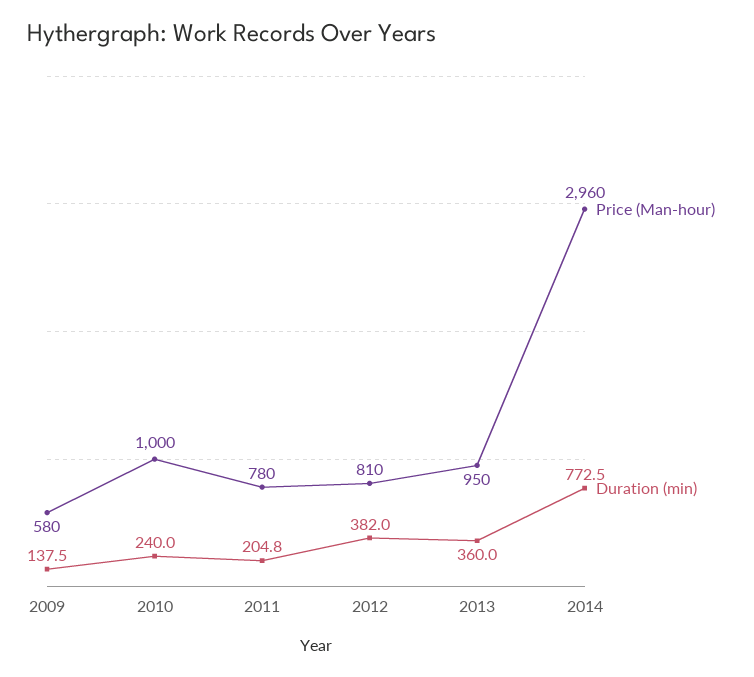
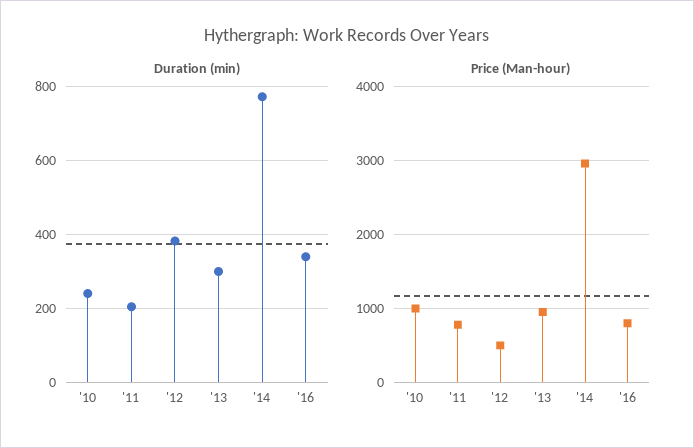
Price (Man-hour), 2009: 580 -> none
Duration (min), 2009: 137.5 -> none
Price (Man-hour), 2012: 810 -> 500
Duration (min), 2013: 360 -> 300
Duration (min), '16: none -> 340
Price (Man-hour), '16: none -> 800

